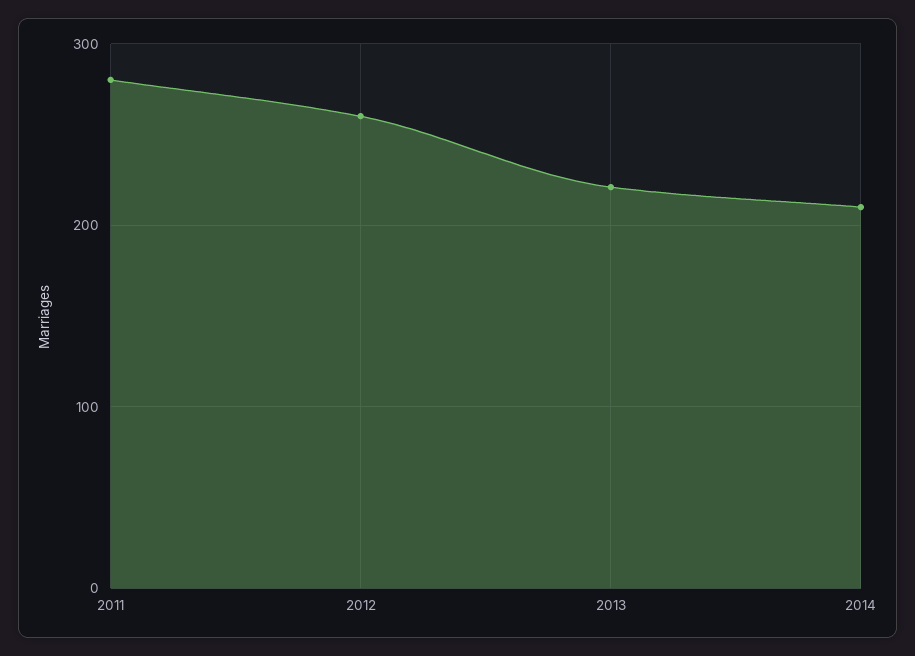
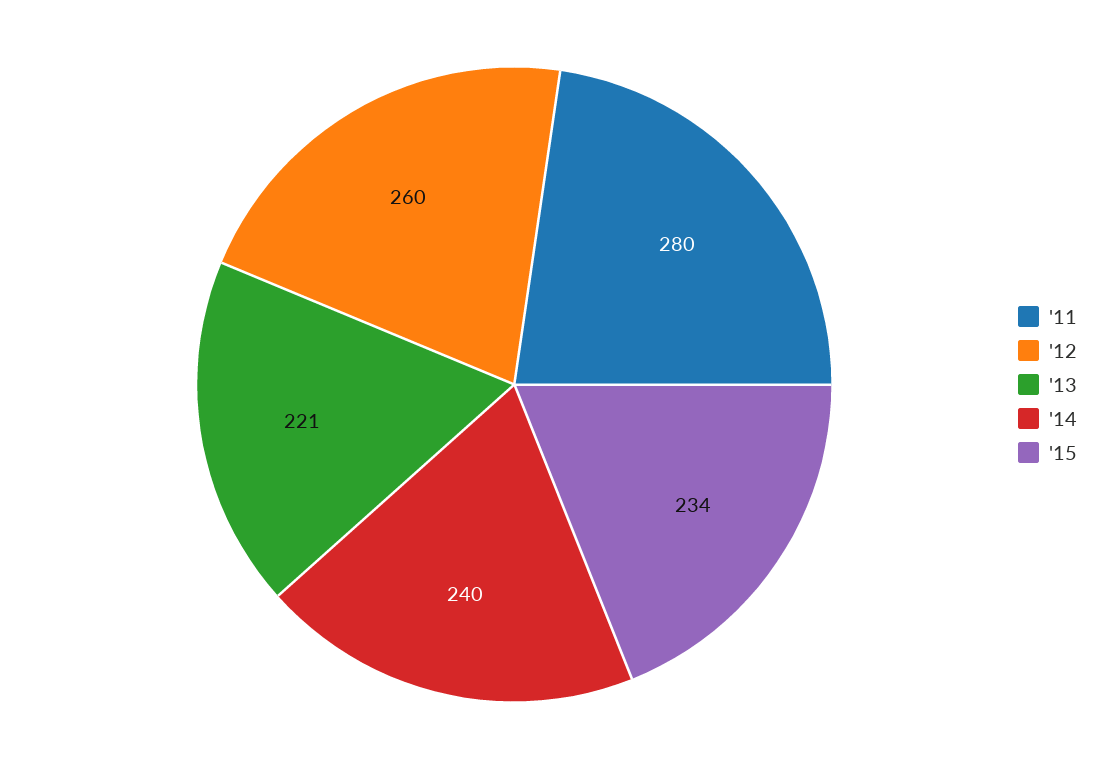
2014: 210 -> 240
'15: none -> 234

